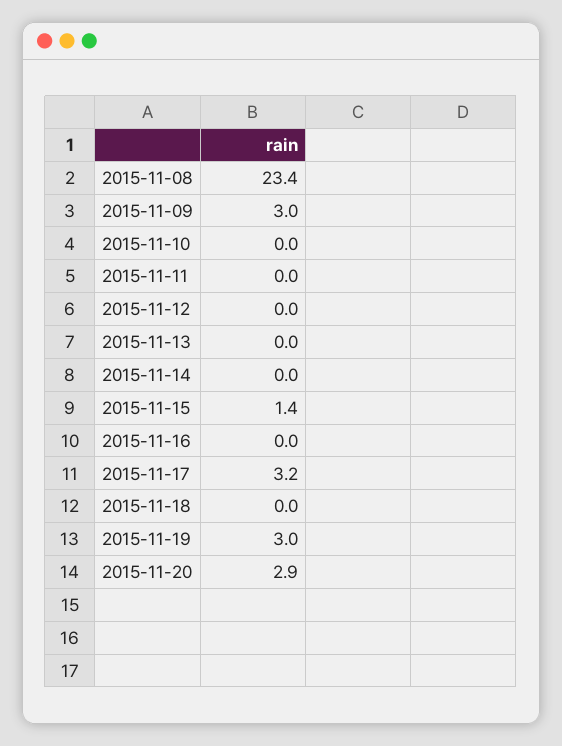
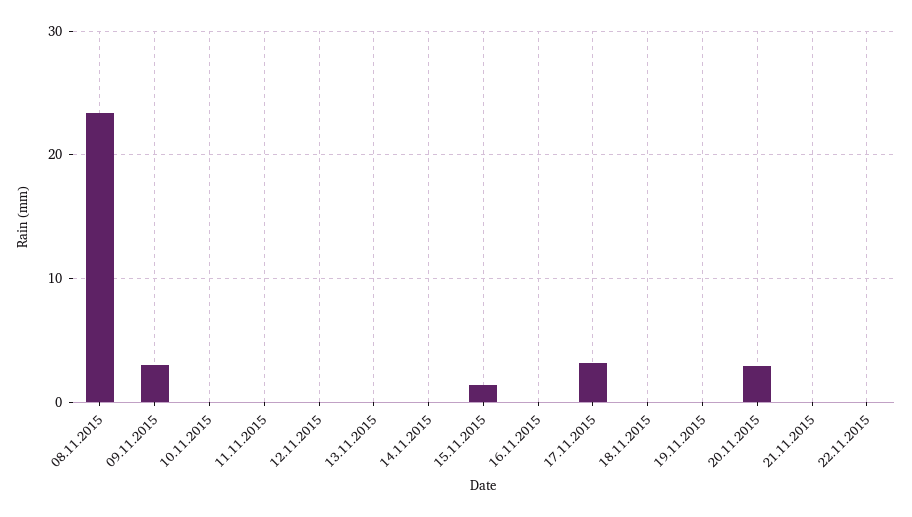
2015-11-19: 3 -> 0
21.11.2015: none -> 0
22.11.2015: none -> 0

